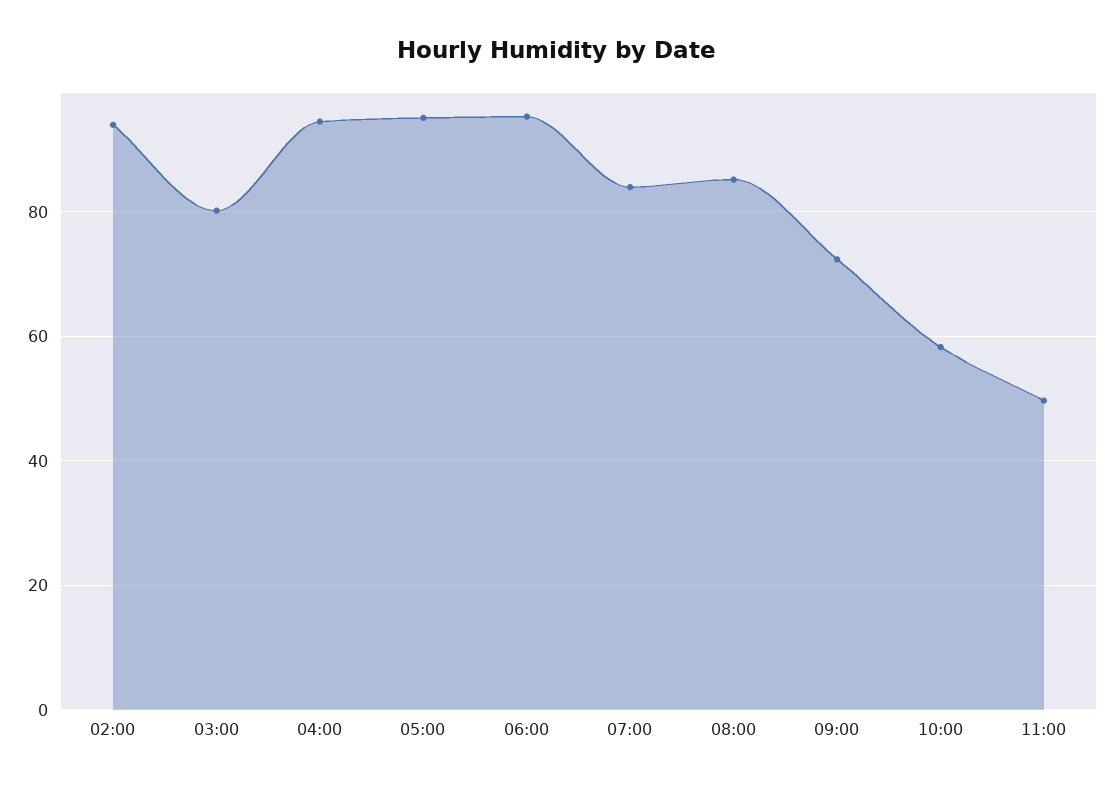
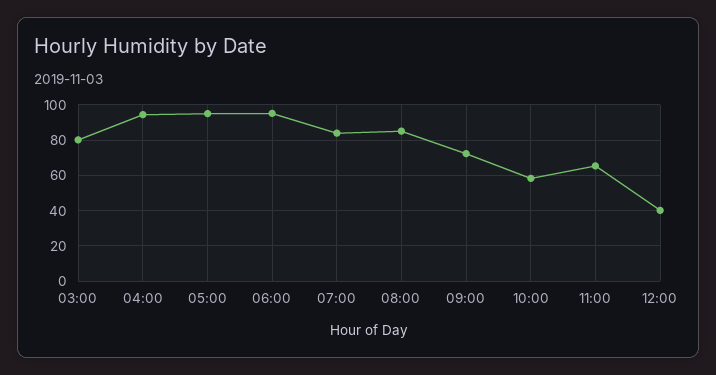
02:00: 94 -> none
11:00: 50 -> 65
12:00: none -> 40

